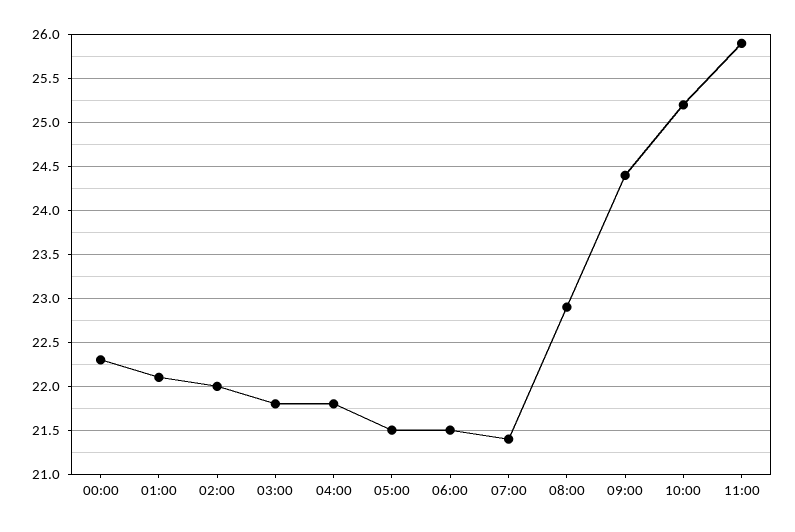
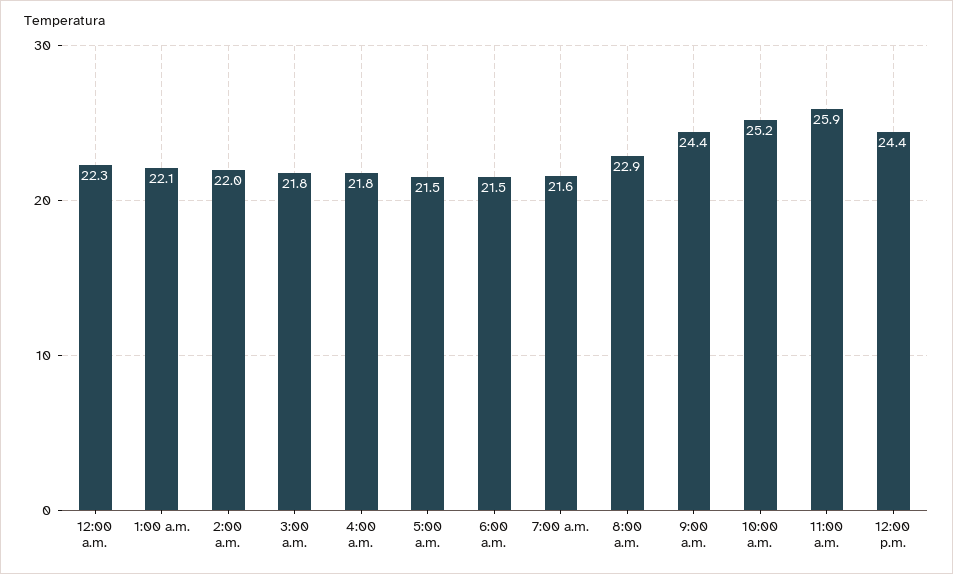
07:00: 21.4 -> 21.6
12:00 p.m.: none -> 24.4

